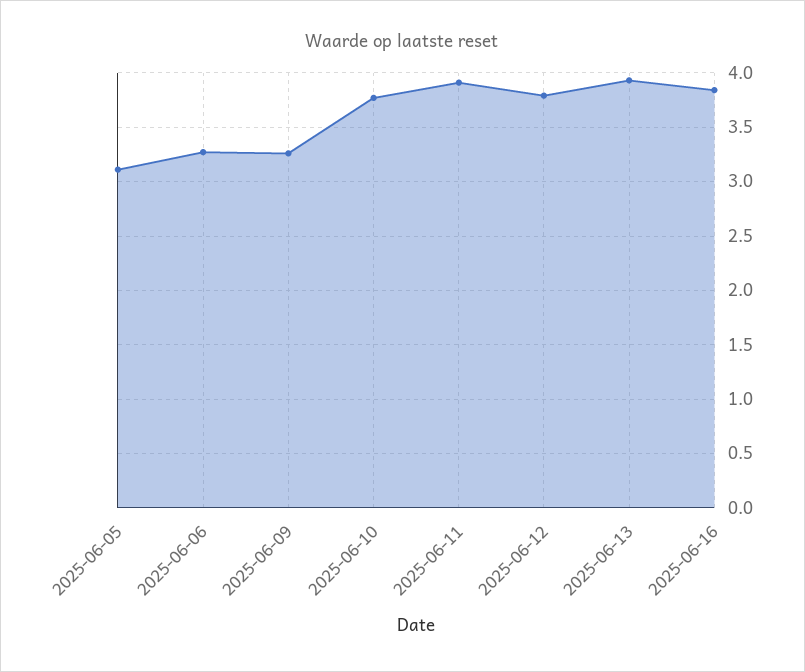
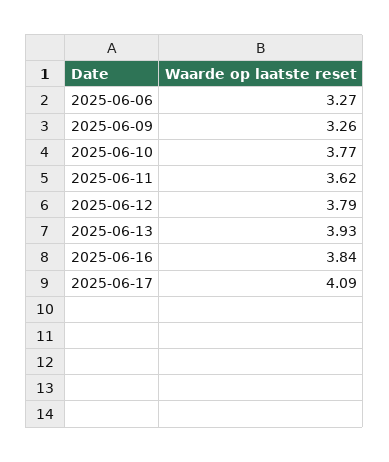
2025-06-05: 3.1 -> none
2025-06-11: 3.9 -> 3.62
2025-06-17: none -> 4.09

